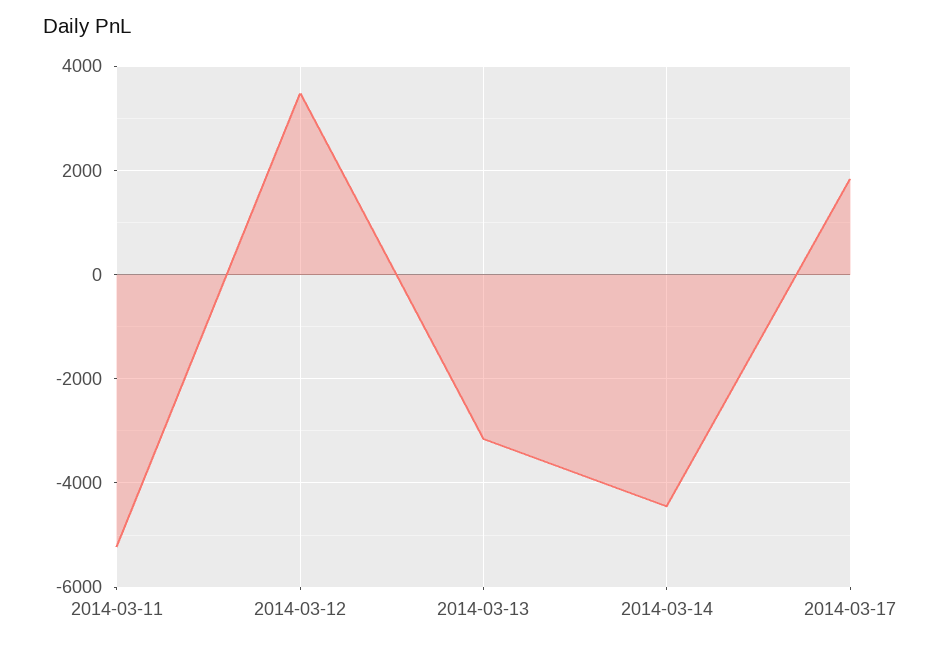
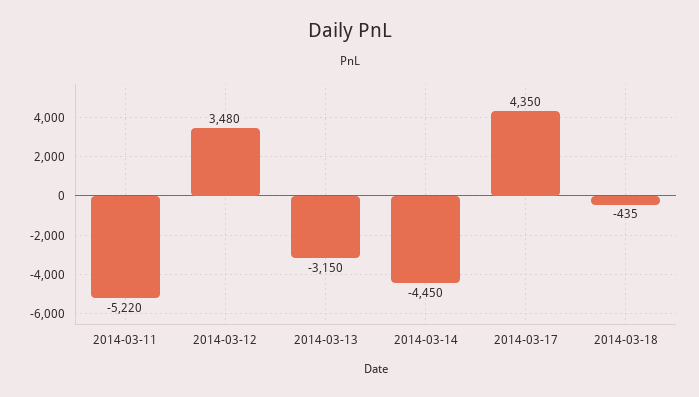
2014-03-17: 1800 -> 4350
2014-03-18: none -> -435

